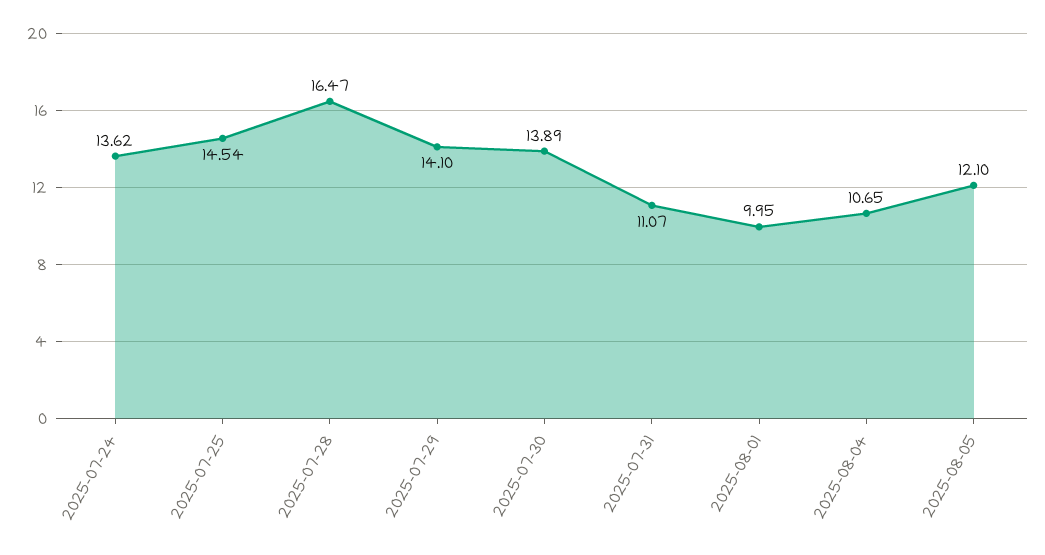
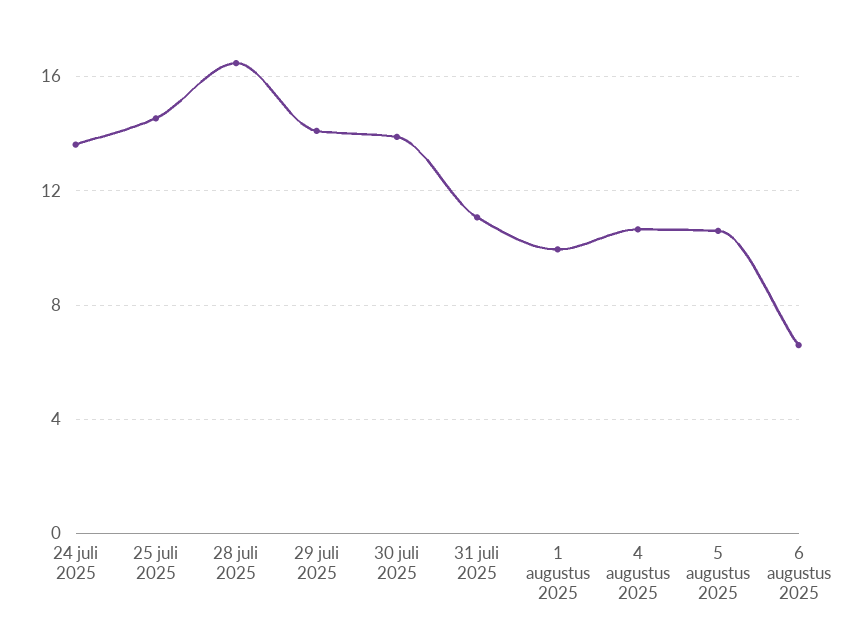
2025-08-05: 12.1 -> 10.5
6 augustus 2025: none -> 6.5

